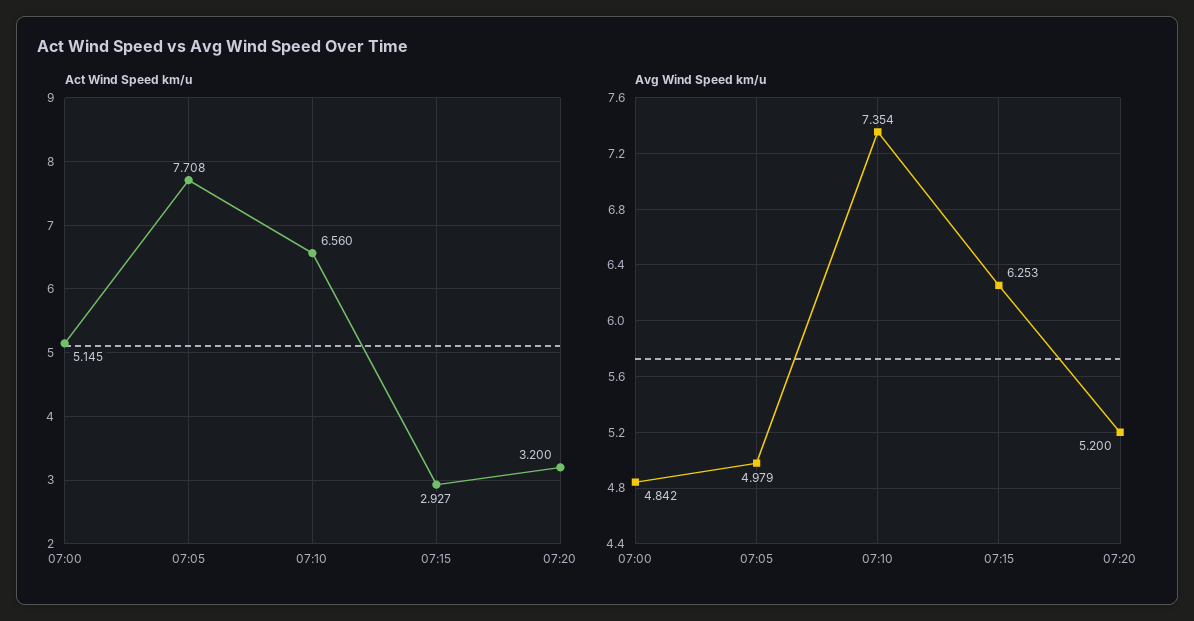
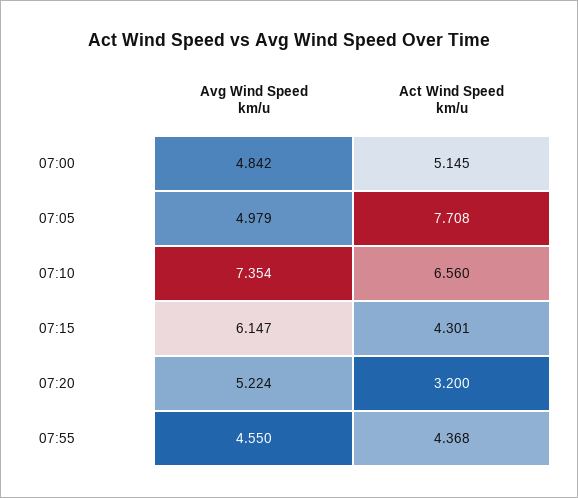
Act Wind Speed km/u, 07:15: 2.927 -> 4.301
Avg Wind Speed km/u, 07:15: 6.253 -> 6.147
Avg Wind Speed km/u, 07:20: 5.2 -> 5.224
Avg Wind Speed km/u, 07:55: none -> 4.55
Act Wind Speed km/u, 07:55: none -> 4.368

